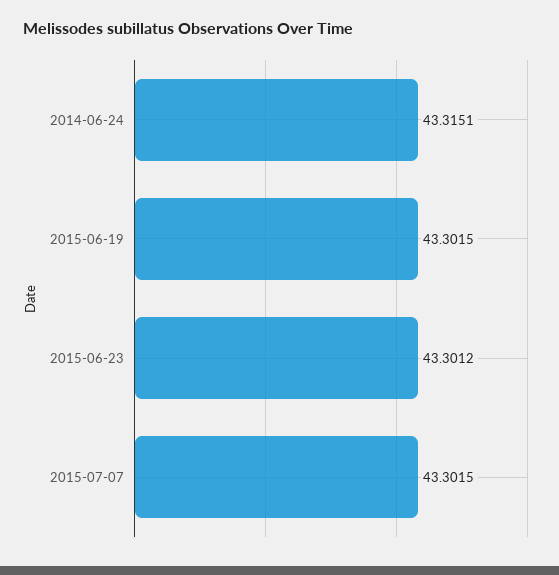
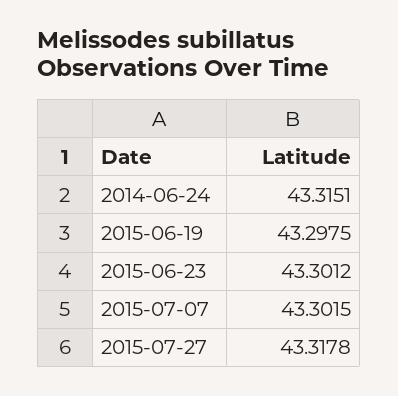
2015-06-19: 43.3015 -> 43.2975
2015-07-27: none -> 43.3178

